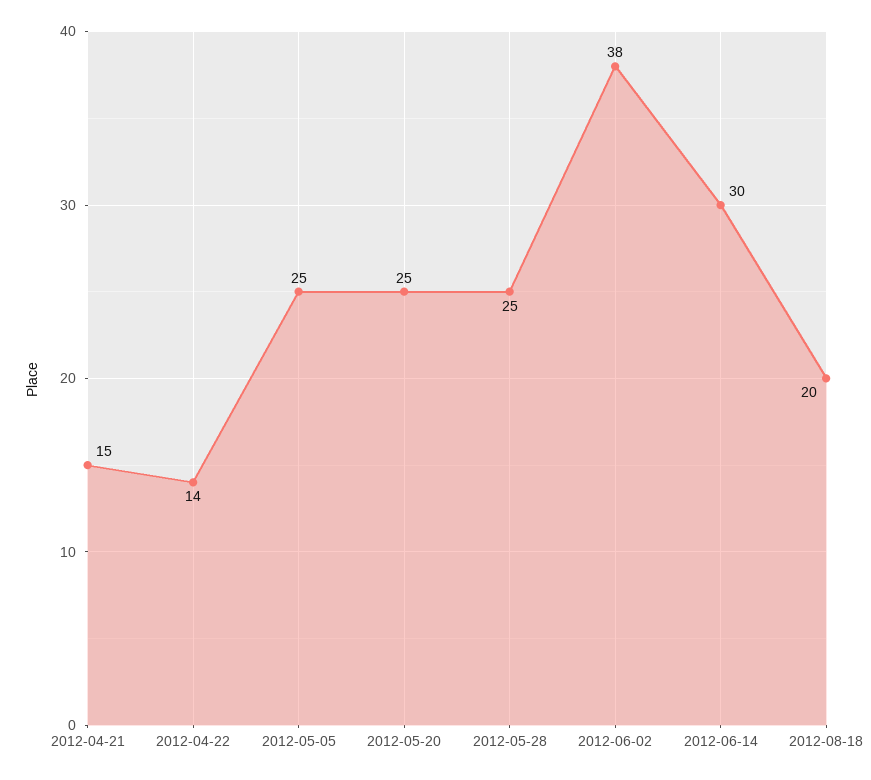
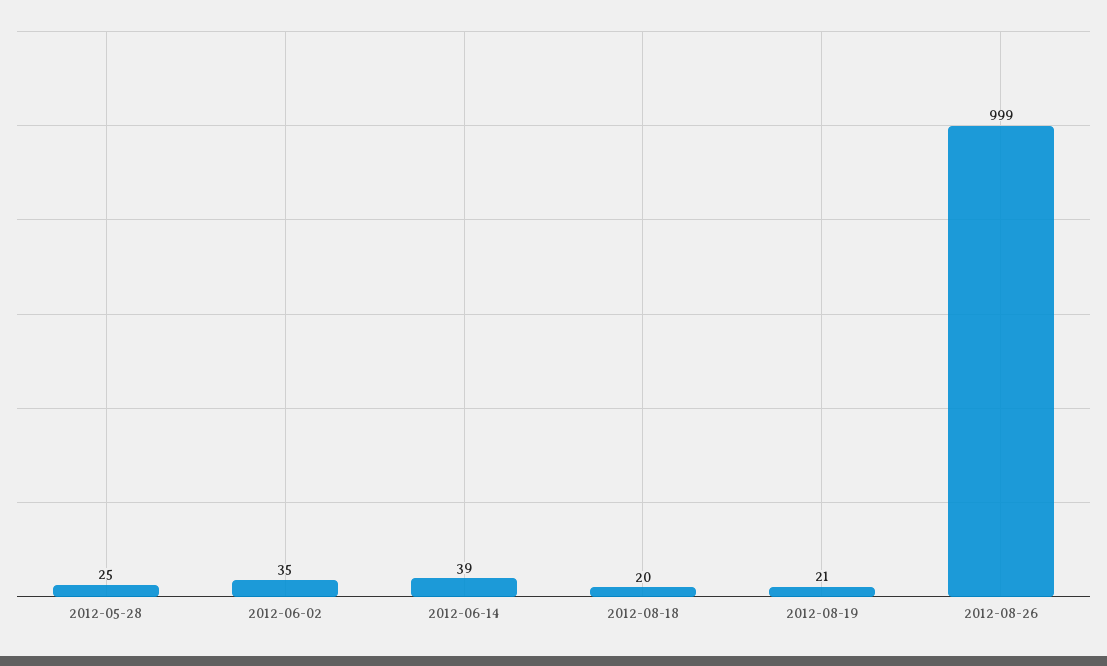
2012-04-21: 15 -> none
2012-04-22: 14 -> none
2012-05-05: 25 -> none
2012-05-20: 25 -> none
2012-06-02: 38 -> 35
2012-06-14: 30 -> 39
2012-08-19: none -> 21
2012-08-26: none -> 999

